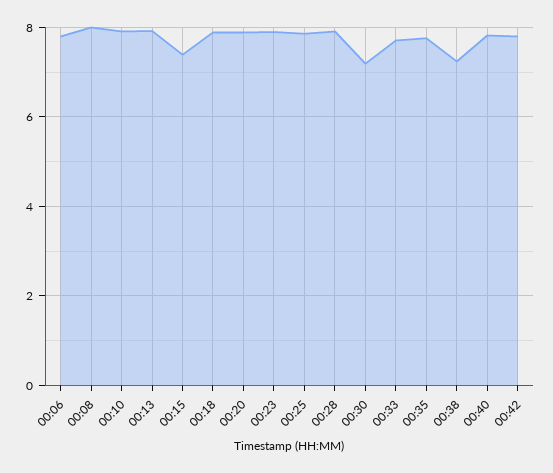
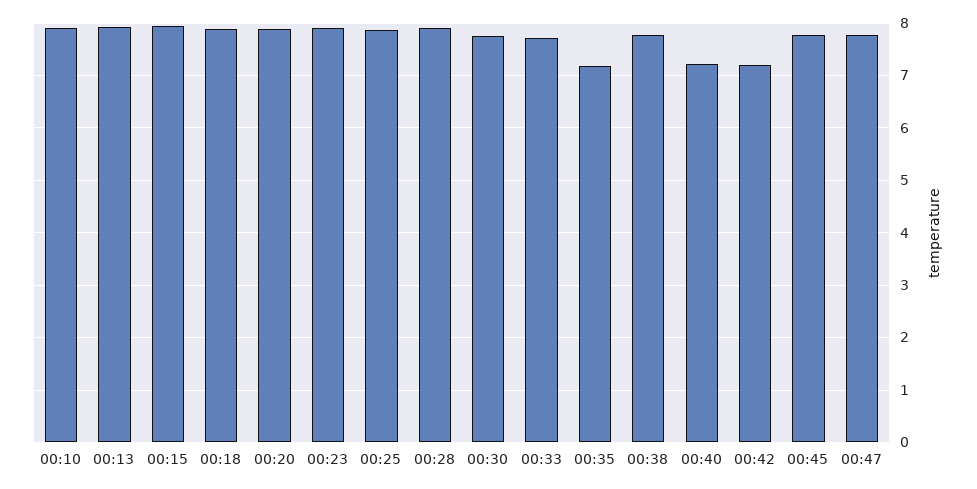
00:06: 7.8 -> none
00:08: 8 -> none
00:15: 7.4 -> 8
00:30: 7.2 -> 7.8
00:35: 7.8 -> 7.2
00:38: 7.2 -> 7.8
00:40: 7.8 -> 7.2
00:42: 7.8 -> 7.2
00:45: none -> 7.8
00:47: none -> 7.8

